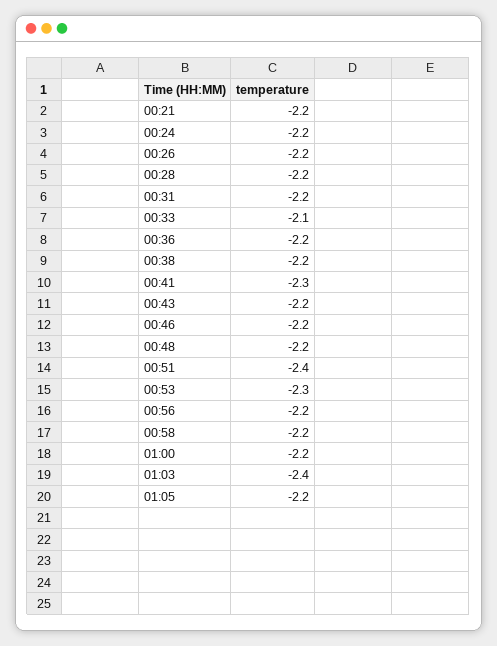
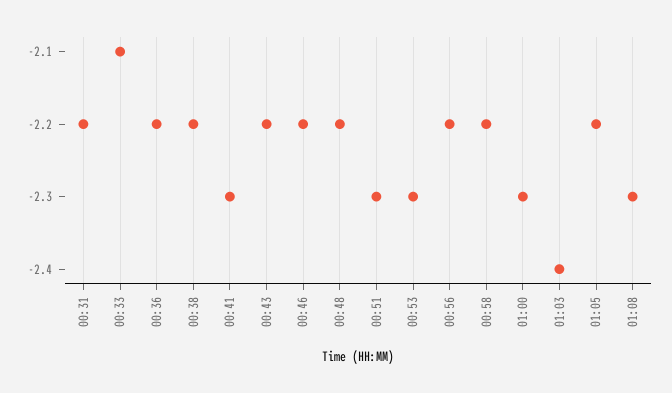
00:21: -2.2 -> none
00:24: -2.2 -> none
00:26: -2.2 -> none
00:28: -2.2 -> none
00:51: -2.4 -> -2.3
01:00: -2.2 -> -2.3
01:08: none -> -2.3

